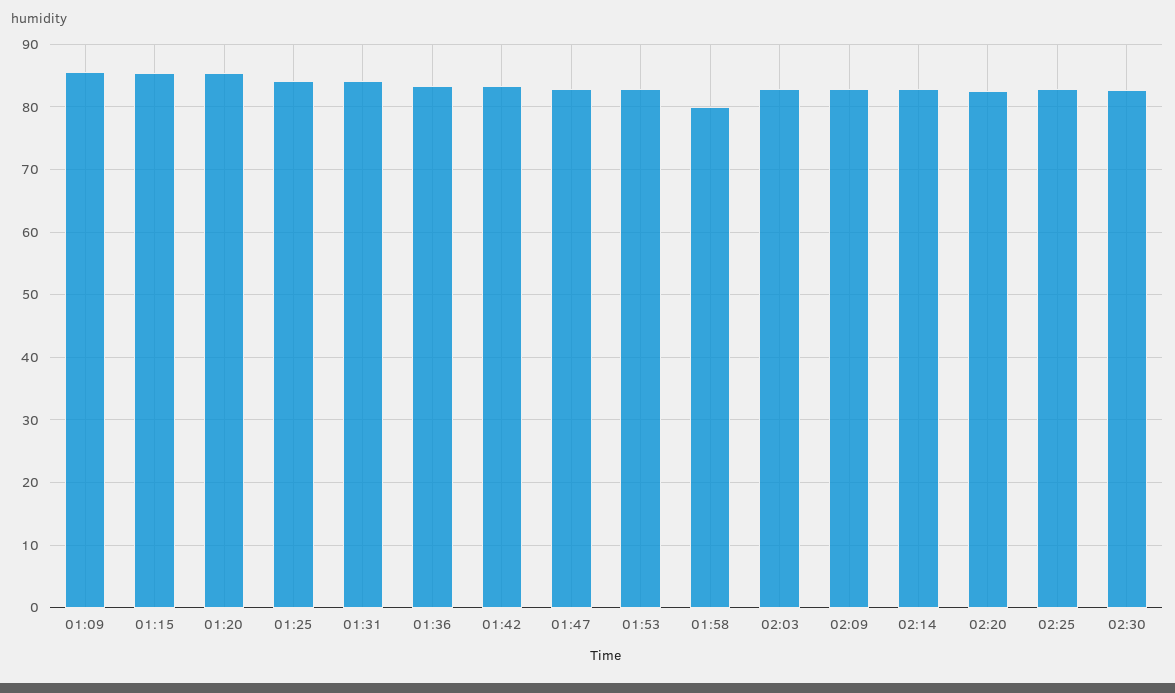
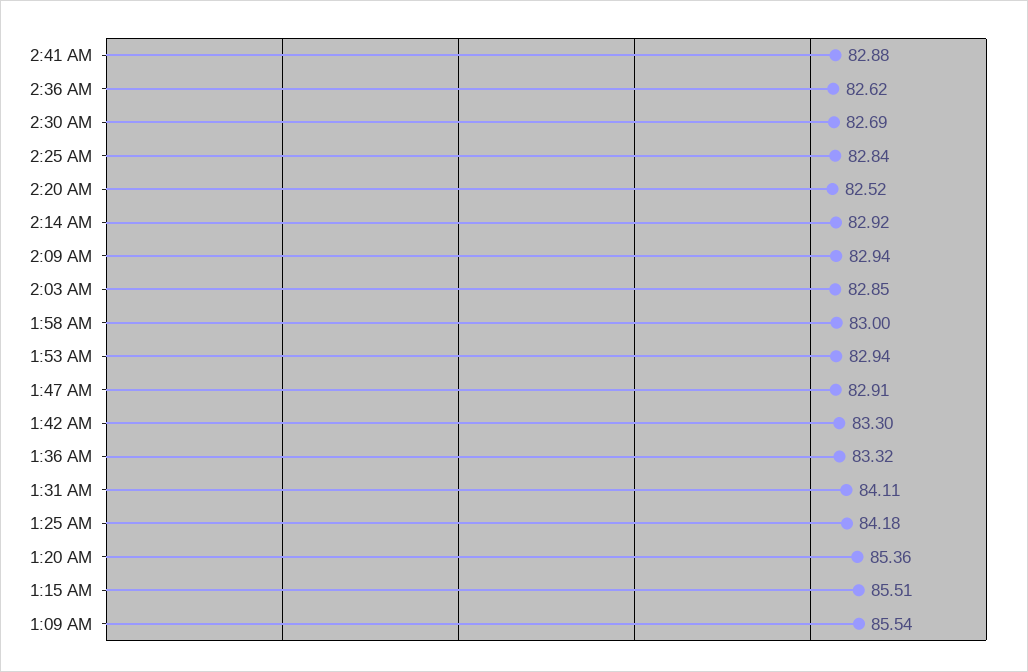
01:58: 80 -> 83
2:41 AM: none -> 82.88
2:36 AM: none -> 82.62

